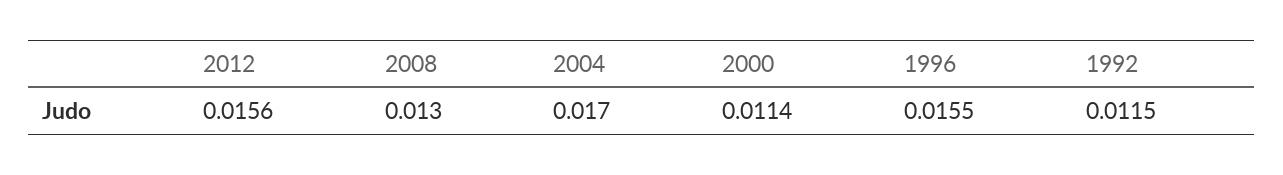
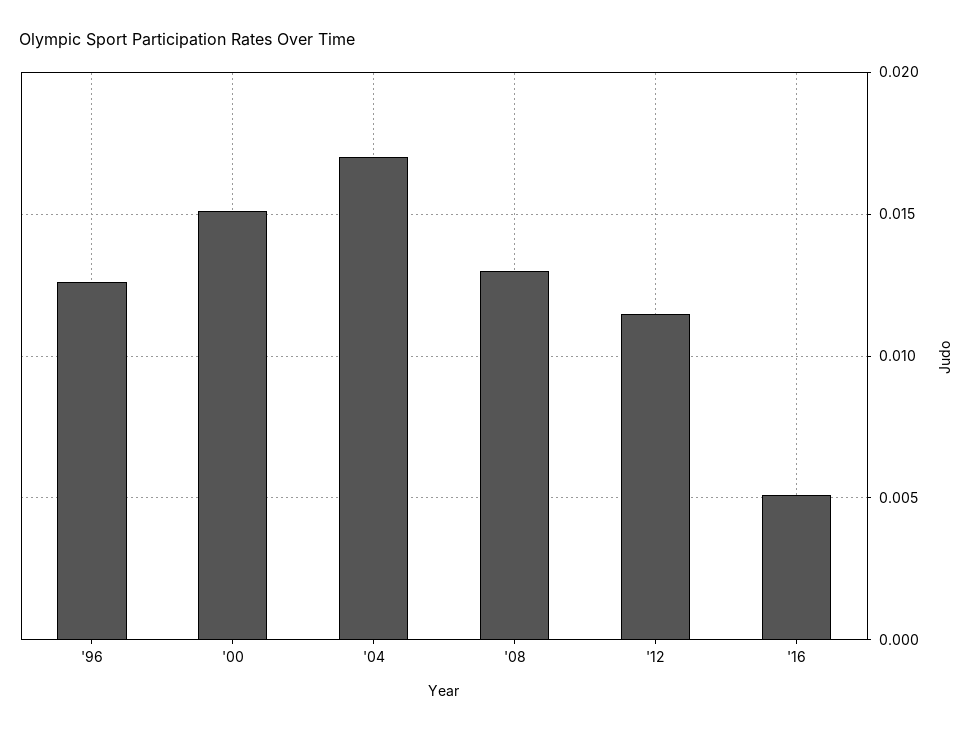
2012: 0.0156 -> 0.0115
2000: 0.0114 -> 0.015
1996: 0.0155 -> 0.0125
1992: 0.0115 -> none
'16: none -> 0.005

